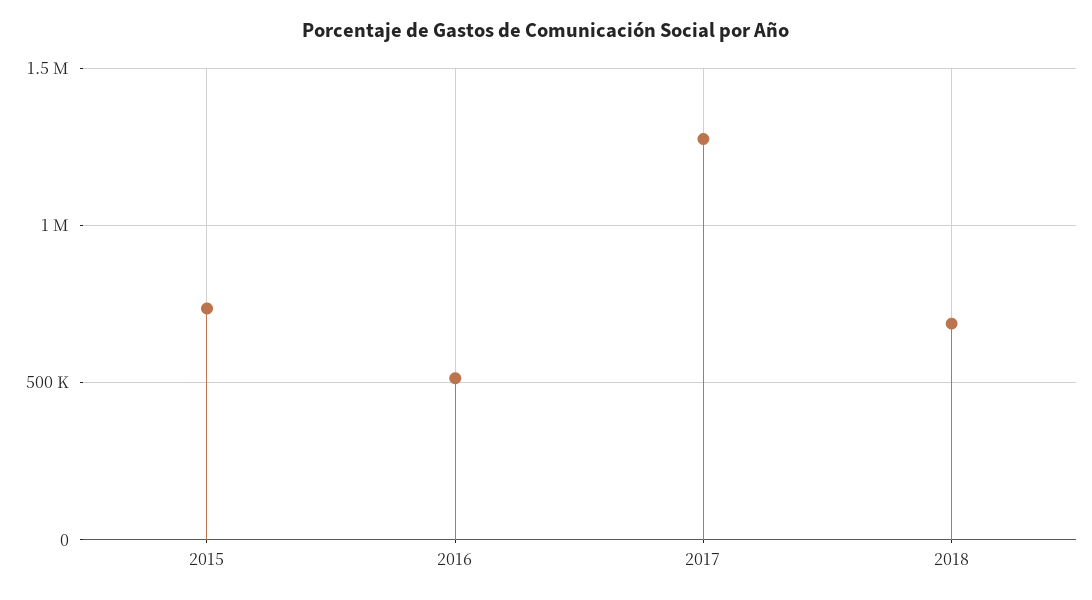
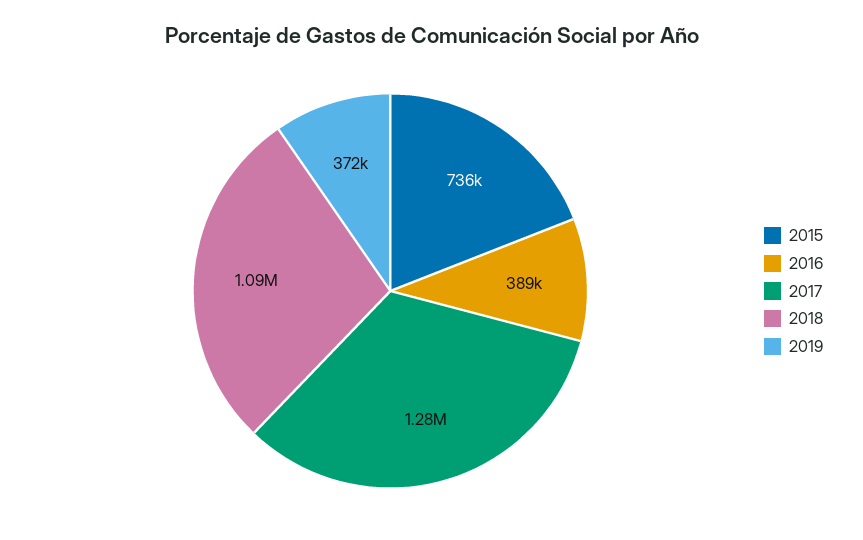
2016: 500000 -> 389000
2018: 700000 -> 1090000
2019: none -> 372000

